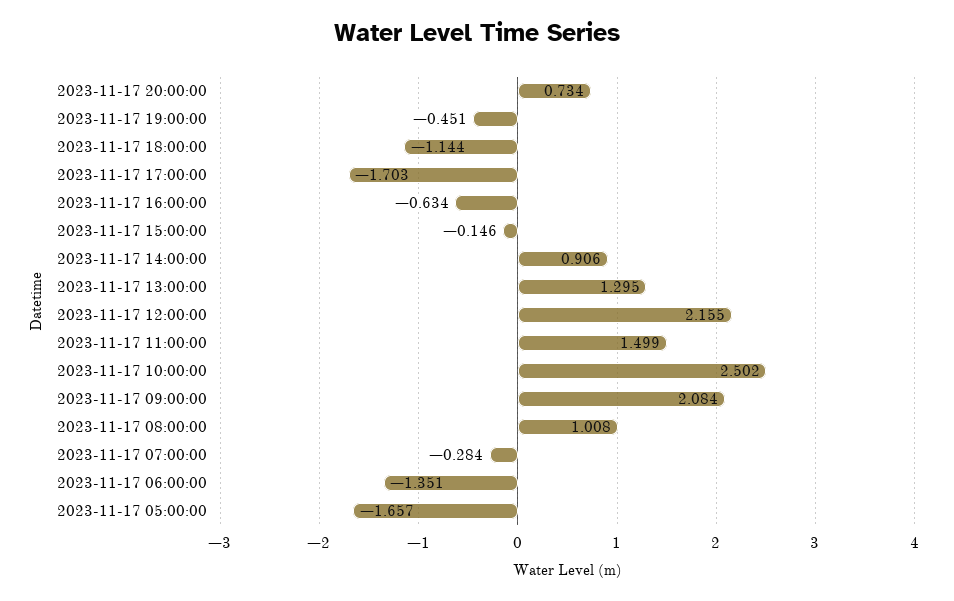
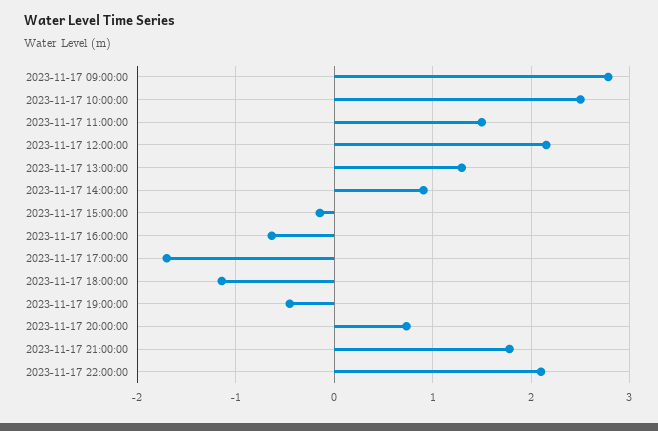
2023-11-17 09:00:00: 2.084 -> 2.8
2023-11-17 08:00:00: 1.008 -> none
2023-11-17 07:00:00: -0.284 -> none
2023-11-17 06:00:00: -1.351 -> none
2023-11-17 05:00:00: -1.657 -> none
2023-11-17 21:00:00: none -> 1.8
2023-11-17 22:00:00: none -> 2.1

